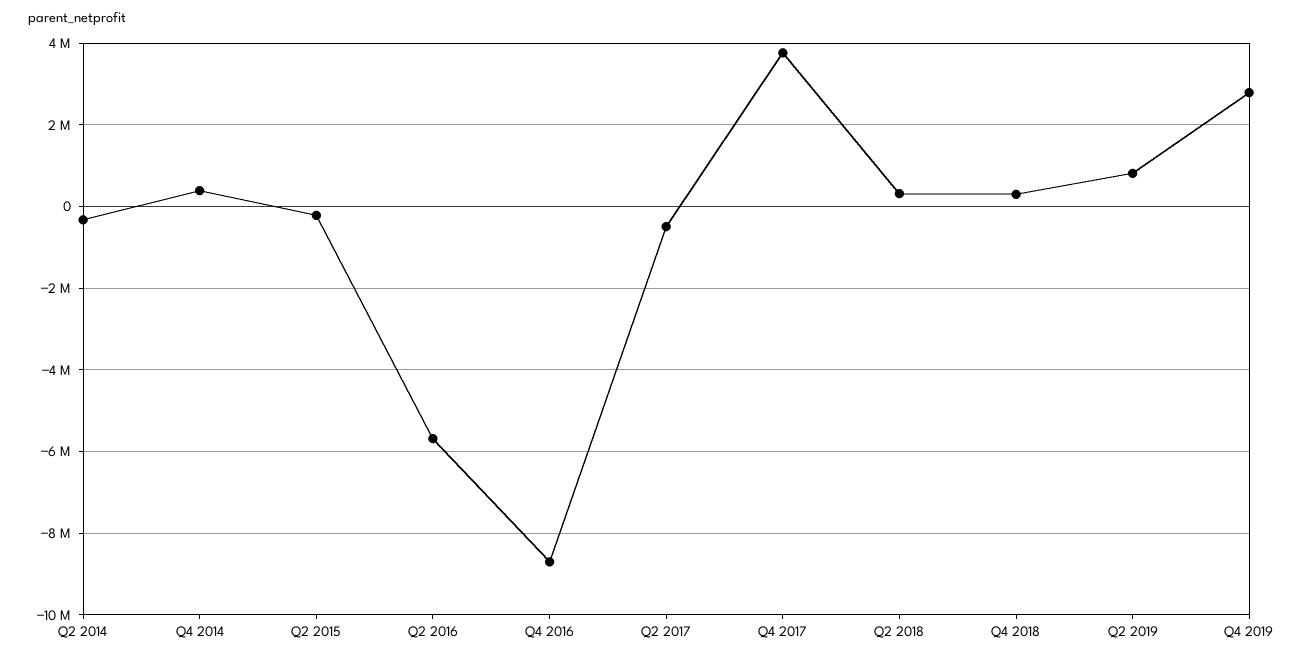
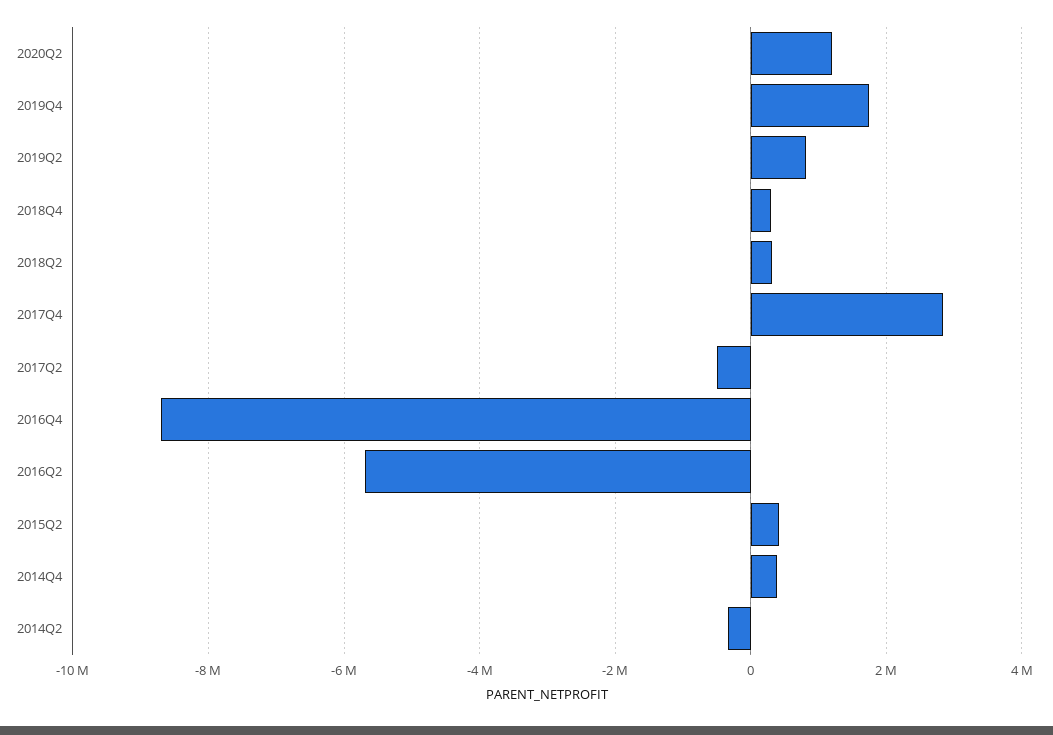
Q2 2015: -200000 -> 400000
Q4 2017: 3800000 -> 2800000
Q4 2019: 2800000 -> 1800000
2020Q2: none -> 1200000

